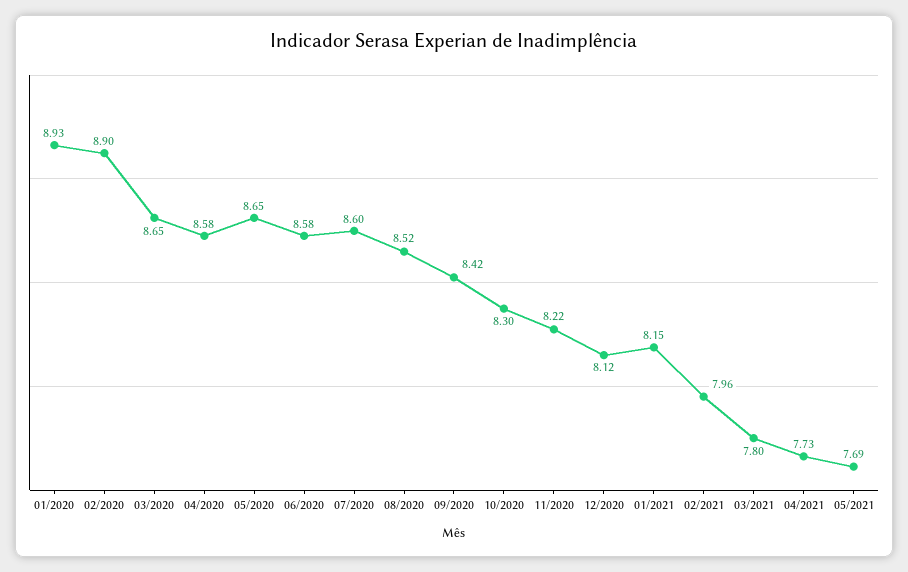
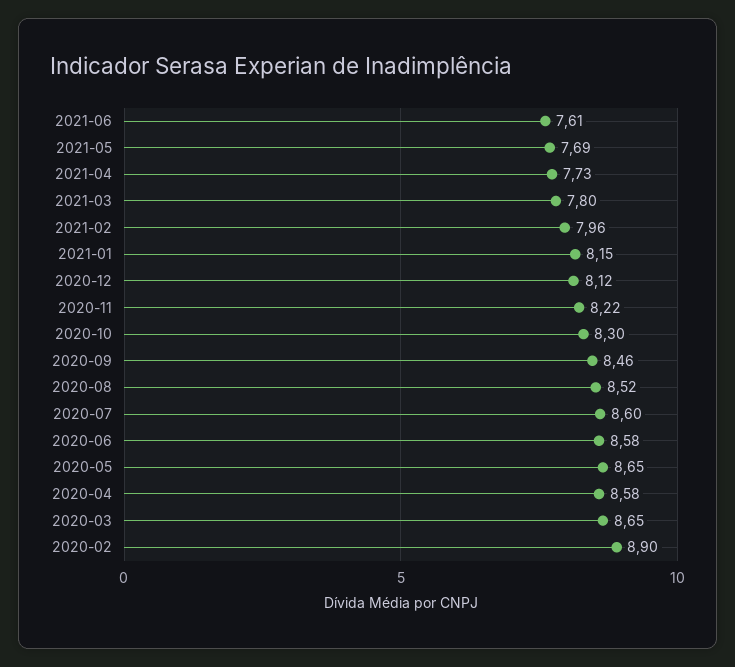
01/2020: 8.93 -> none
09/2020: 8.42 -> 8.46
2021-06: none -> 7.61

